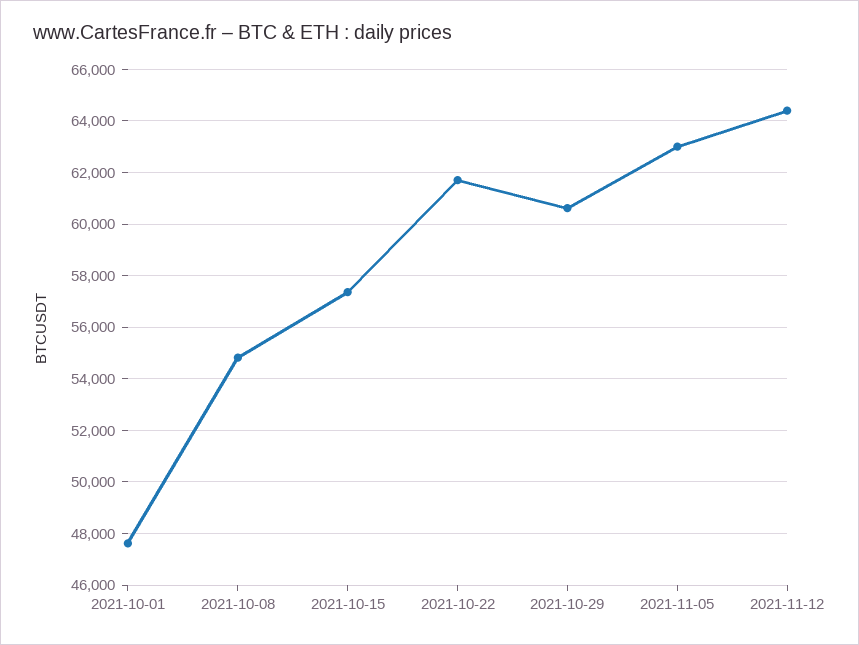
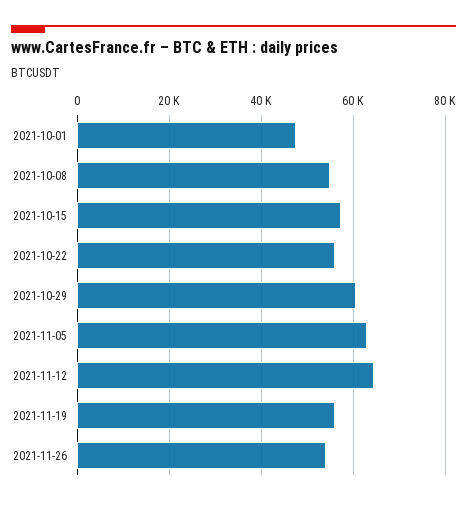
2021-10-22: 61750 -> 56000
2021-11-19: none -> 56000
2021-11-26: none -> 54000

